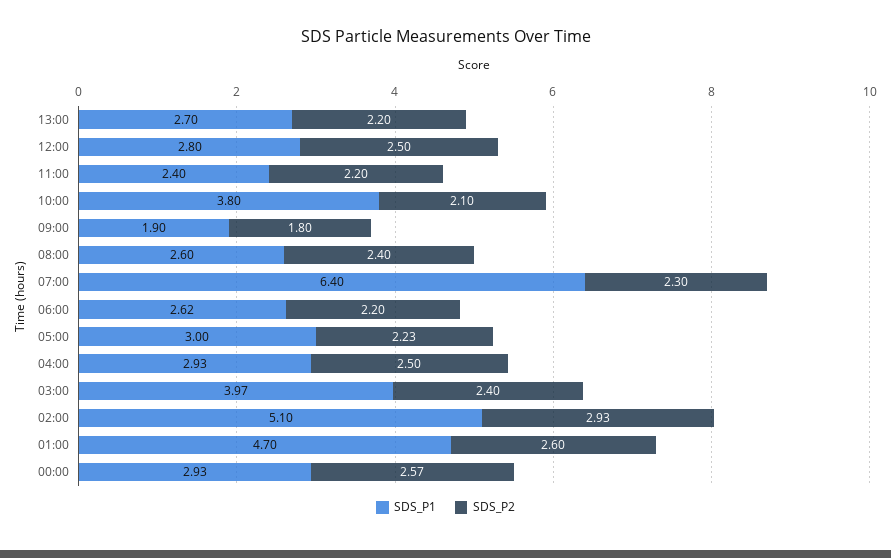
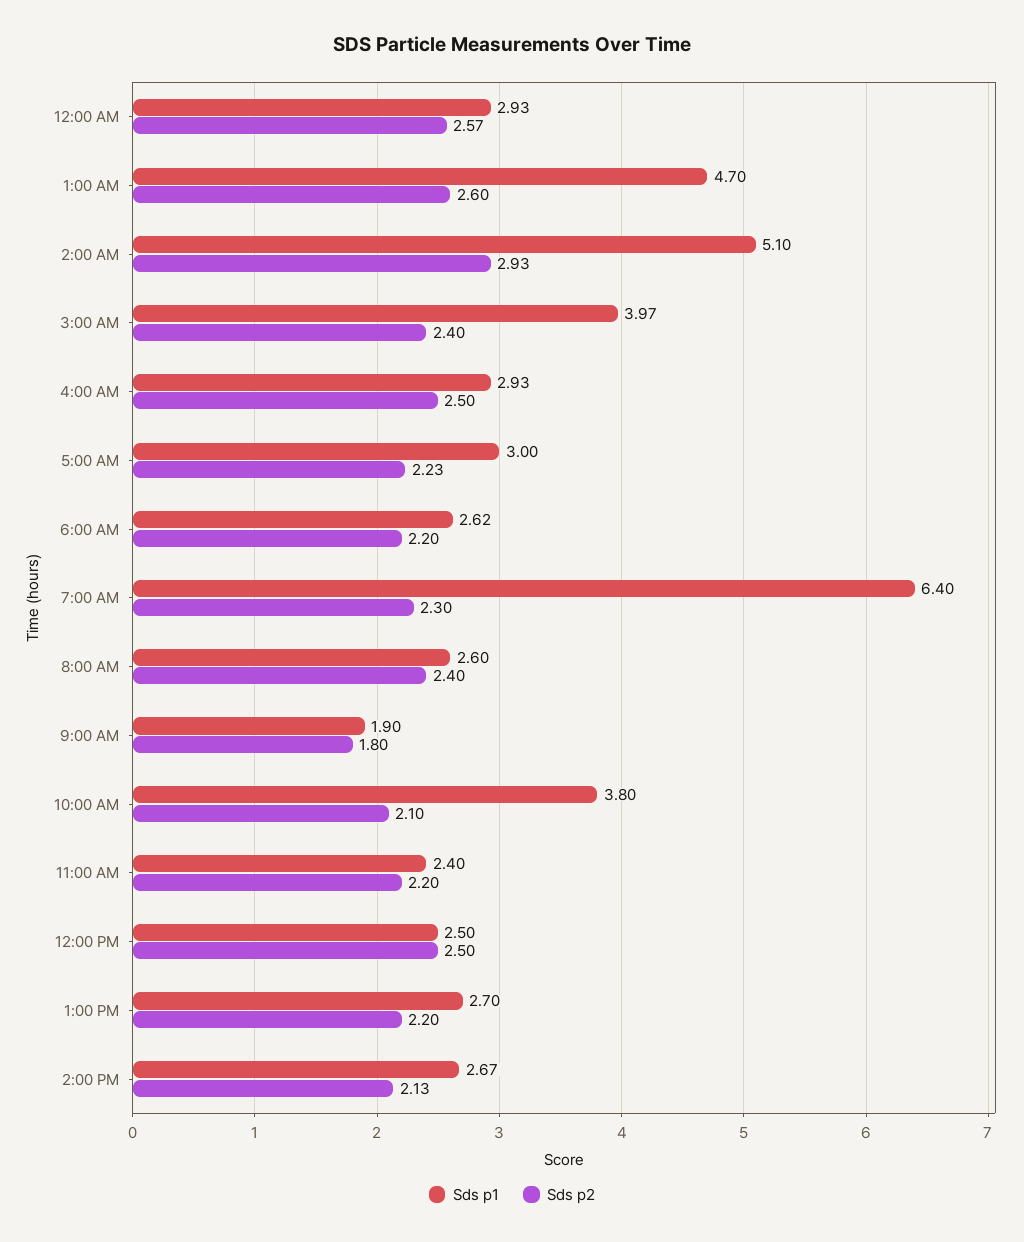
SDS_P1, 12:00: 2.8 -> 2.5
SDS_P1, 2:00 PM: none -> 2.67
SDS_P2, 2:00 PM: none -> 2.13

